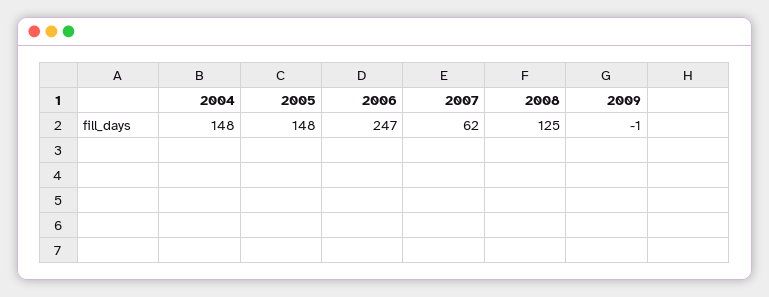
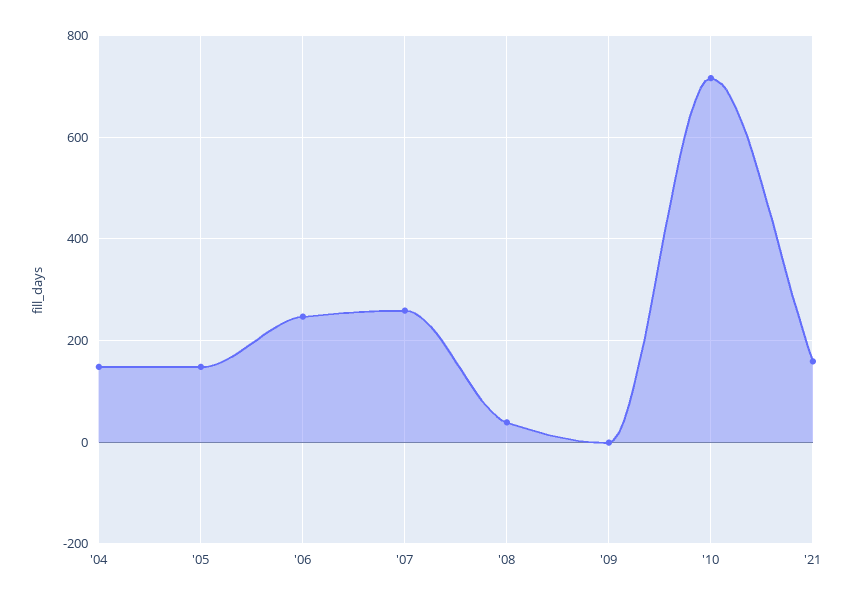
2007: 62 -> 260
2008: 125 -> 40
'10: none -> 720
'21: none -> 160

